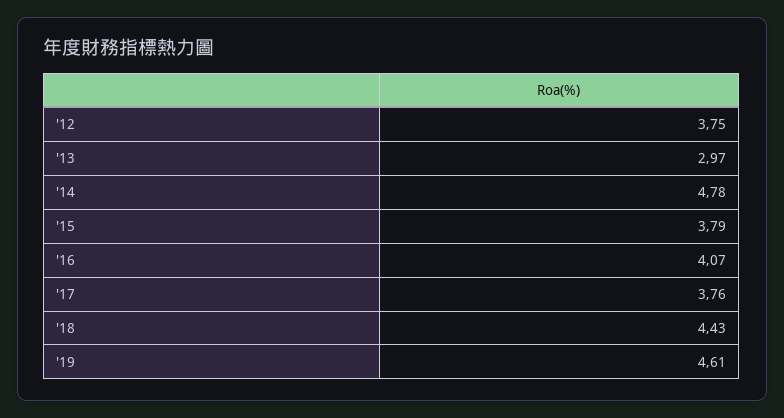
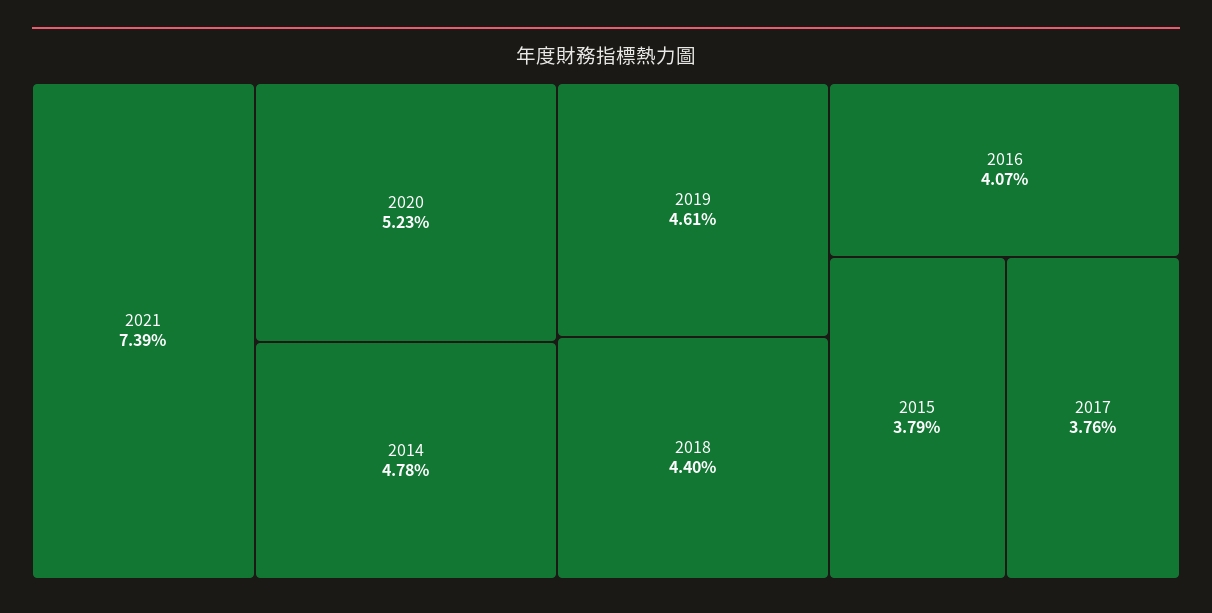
'12: 3.75 -> none
'13: 2.97 -> none
'18: 4.43 -> 4.4
2021: none -> 7.39
2020: none -> 5.23

